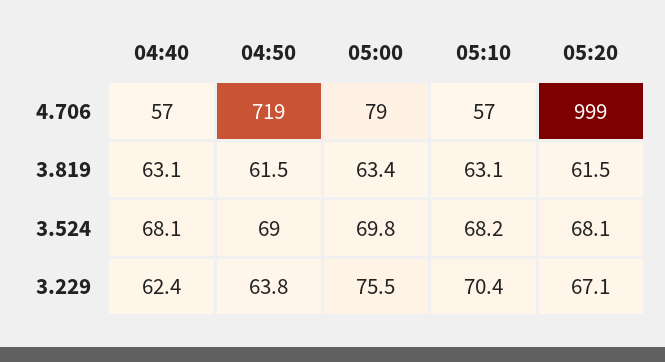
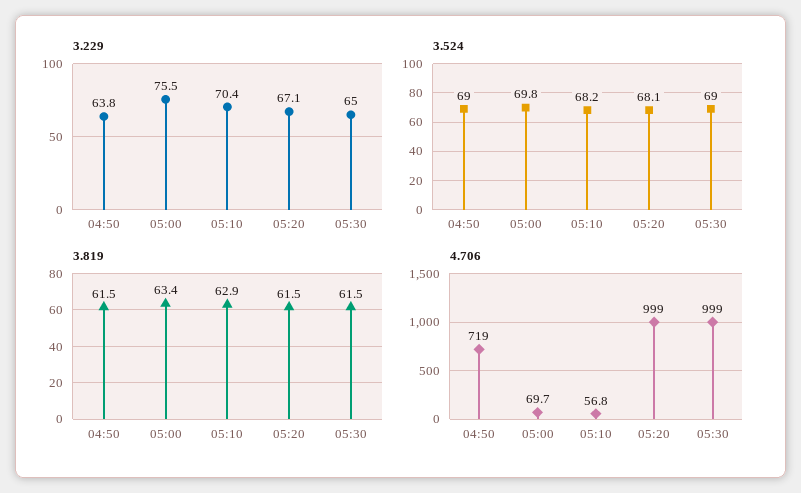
4.706, 04:40: 57 -> none
4.706, 05:00: 79 -> 69.7
3.819, 04:40: 63.1 -> none
3.819, 05:10: 63.1 -> 62.9
3.524, 04:40: 68.1 -> none
3.229, 04:40: 62.4 -> none
3.229, 05:30: none -> 65
3.524, 05:30: none -> 69
3.819, 05:30: none -> 61.5
4.706, 05:30: none -> 999

